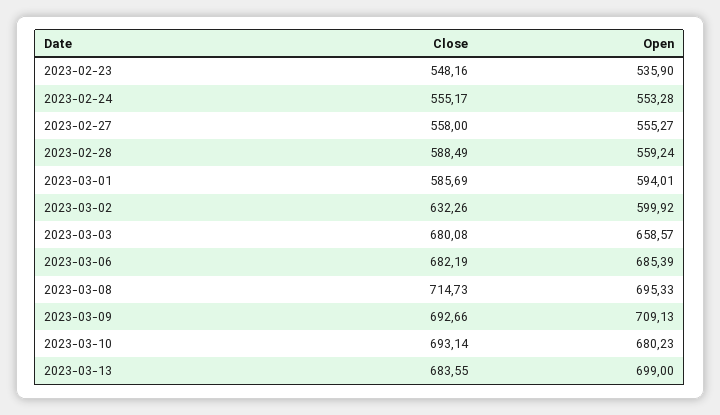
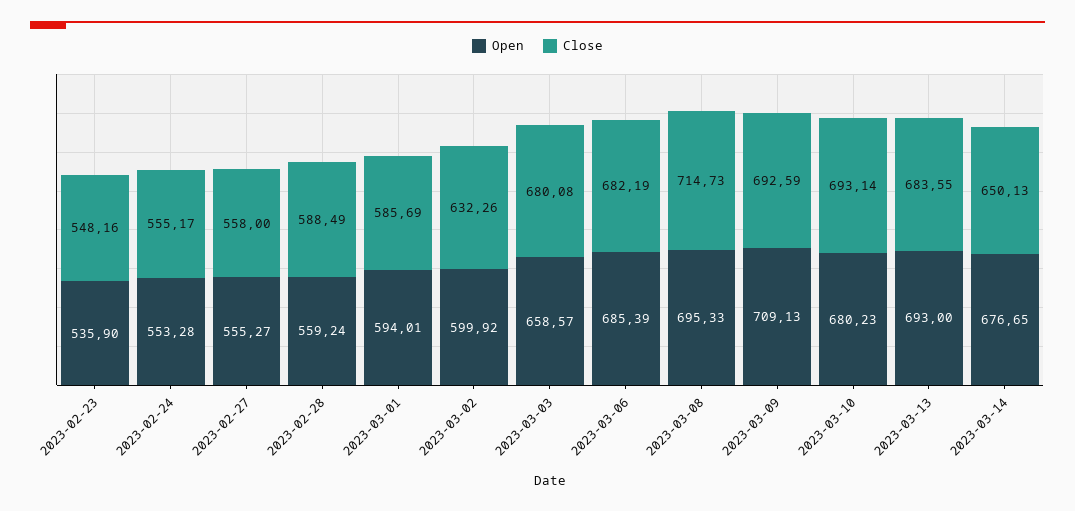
Close, 2023-03-09: 692.66 -> 692.59
Open, 2023-03-13: 699 -> 693
Open, 2023-03-14: none -> 676.65
Close, 2023-03-14: none -> 650.13

